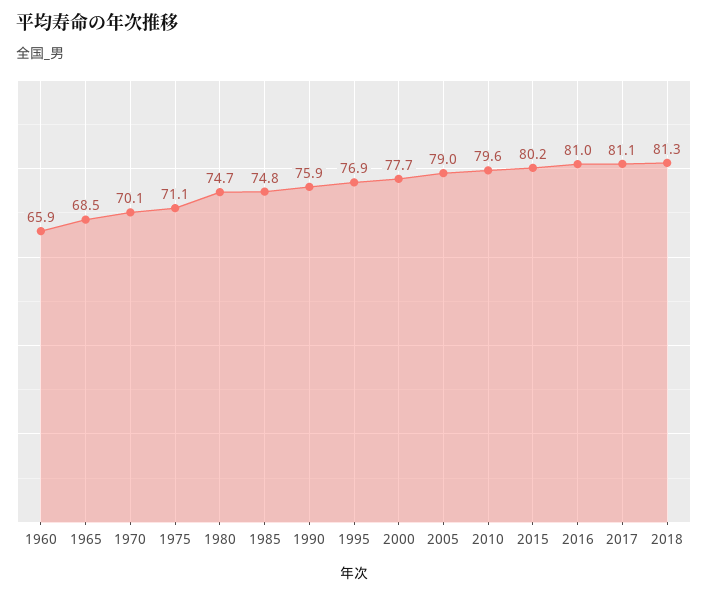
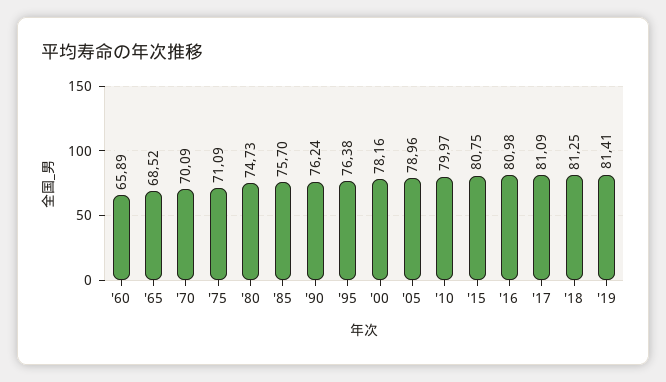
1985: 74.8 -> 75.7
1990: 75.9 -> 76.24
1995: 76.9 -> 76.38
2000: 77.7 -> 78.16
2010: 79.6 -> 79.97
2015: 80.2 -> 80.75
'19: none -> 81.41

